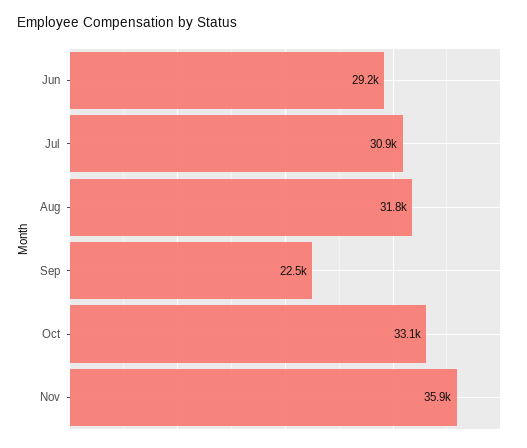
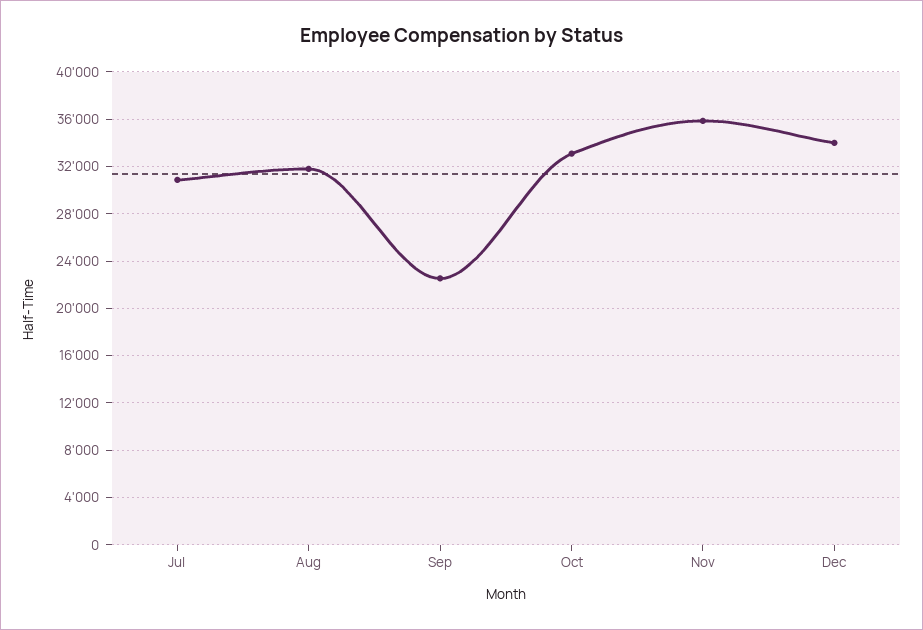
Jun: 29200 -> none
Dec: none -> 34000

